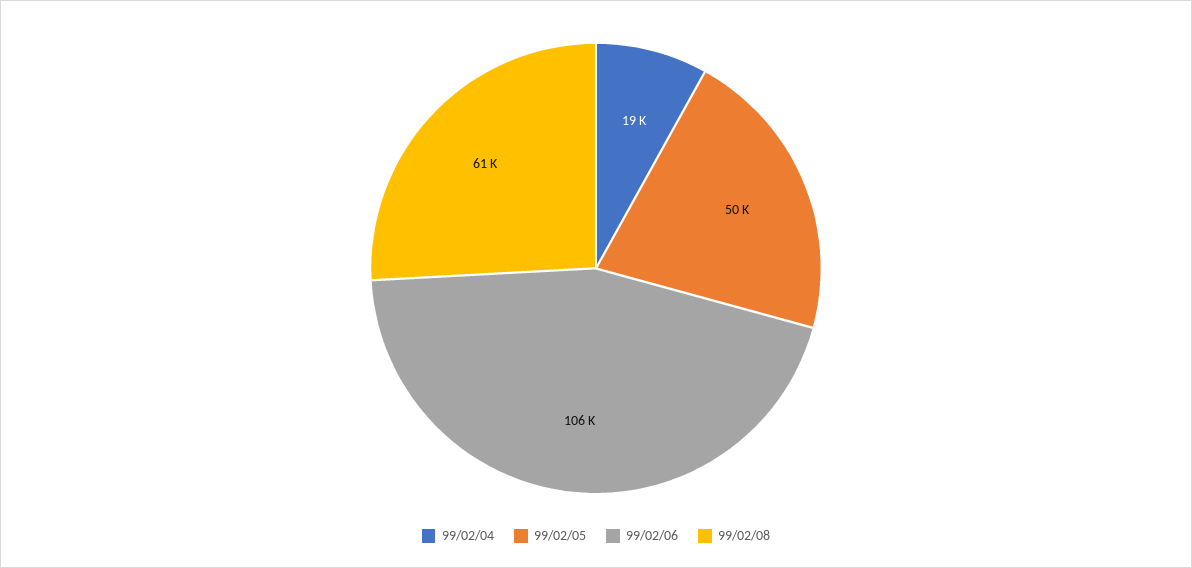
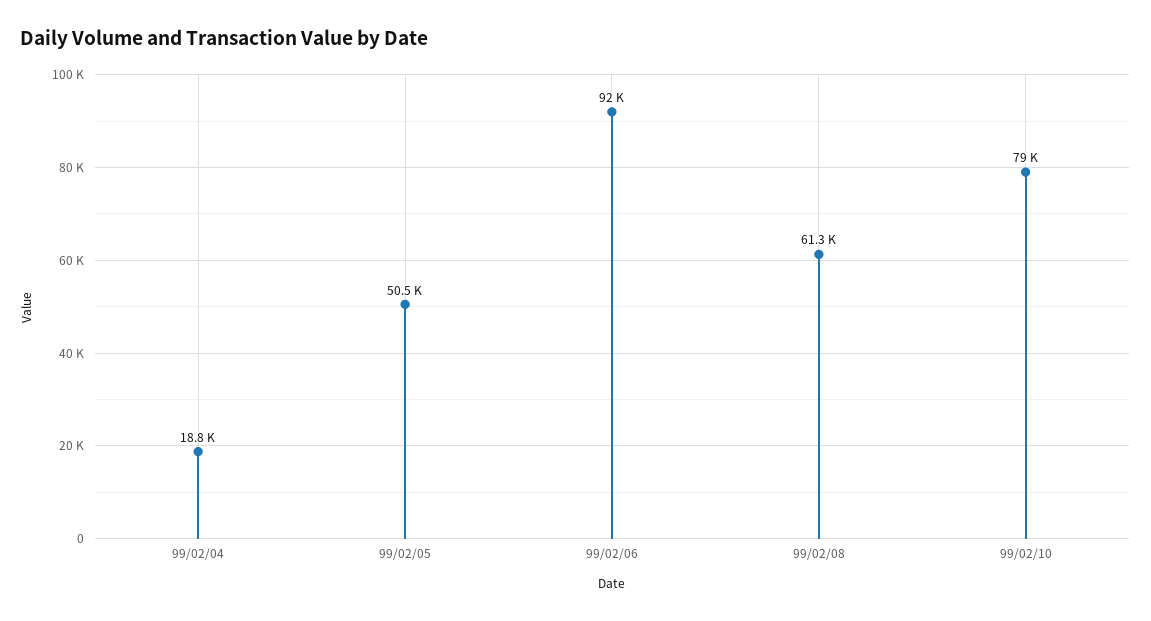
99/02/06: 106000 -> 92000
99/02/10: none -> 79000

